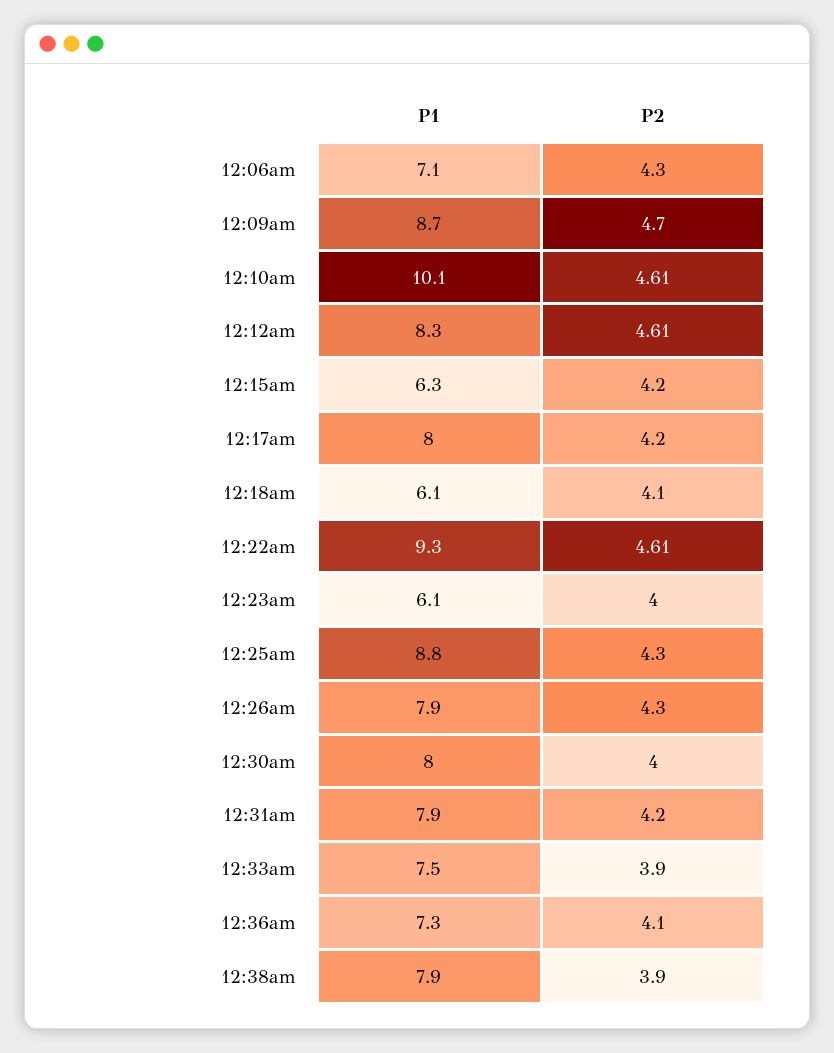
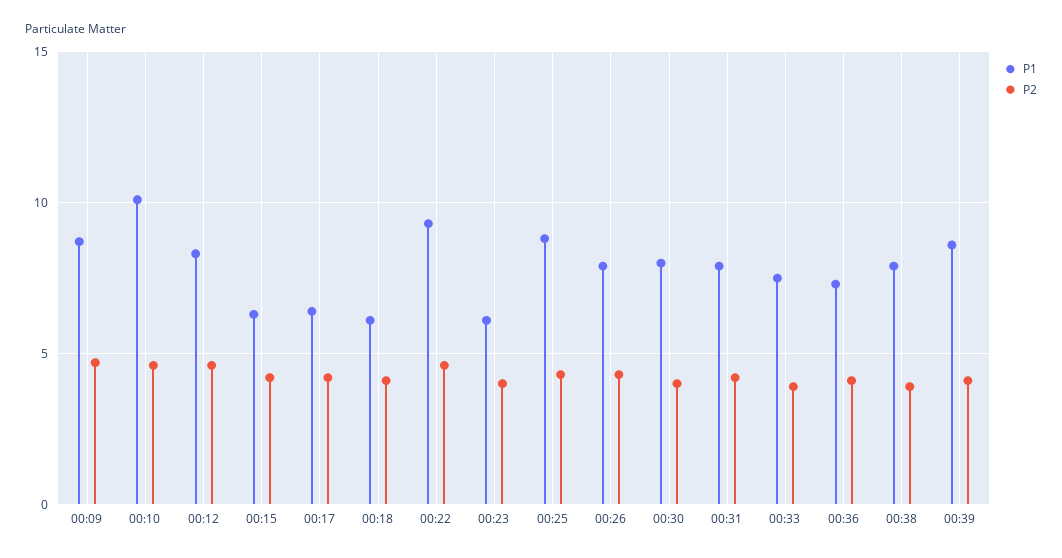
P1, 12:06am: 7.1 -> none
P2, 12:06am: 4.3 -> none
P1, 12:17am: 8 -> 6.5
P1, 00:39: none -> 8.5
P2, 00:39: none -> 4

